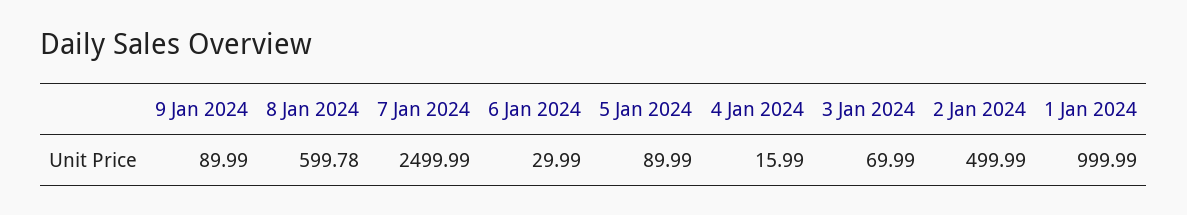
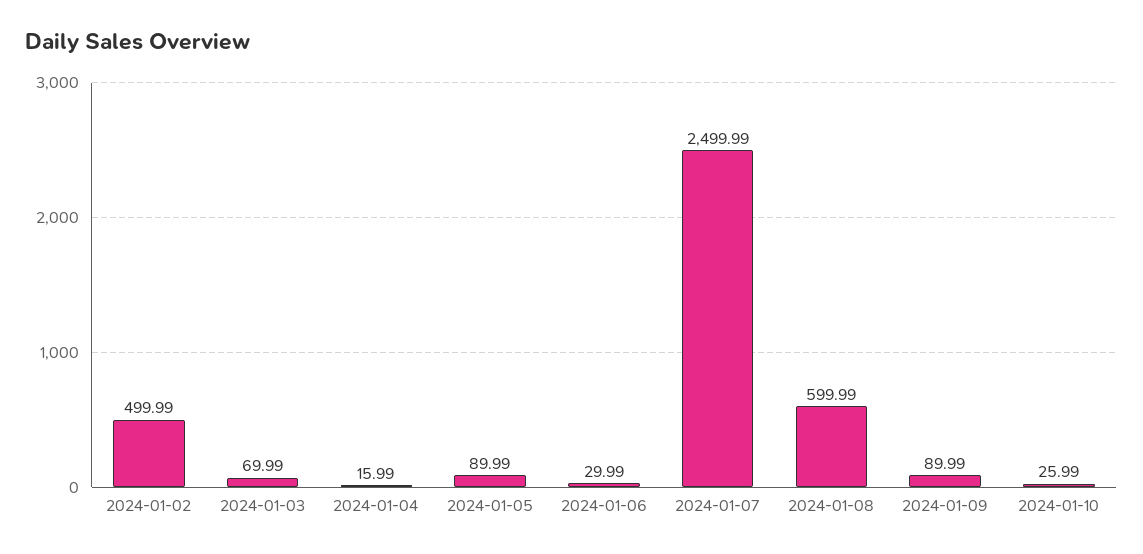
8 Jan 2024: 599.78 -> 599.99
1 Jan 2024: 999.99 -> none
2024-01-10: none -> 25.99

